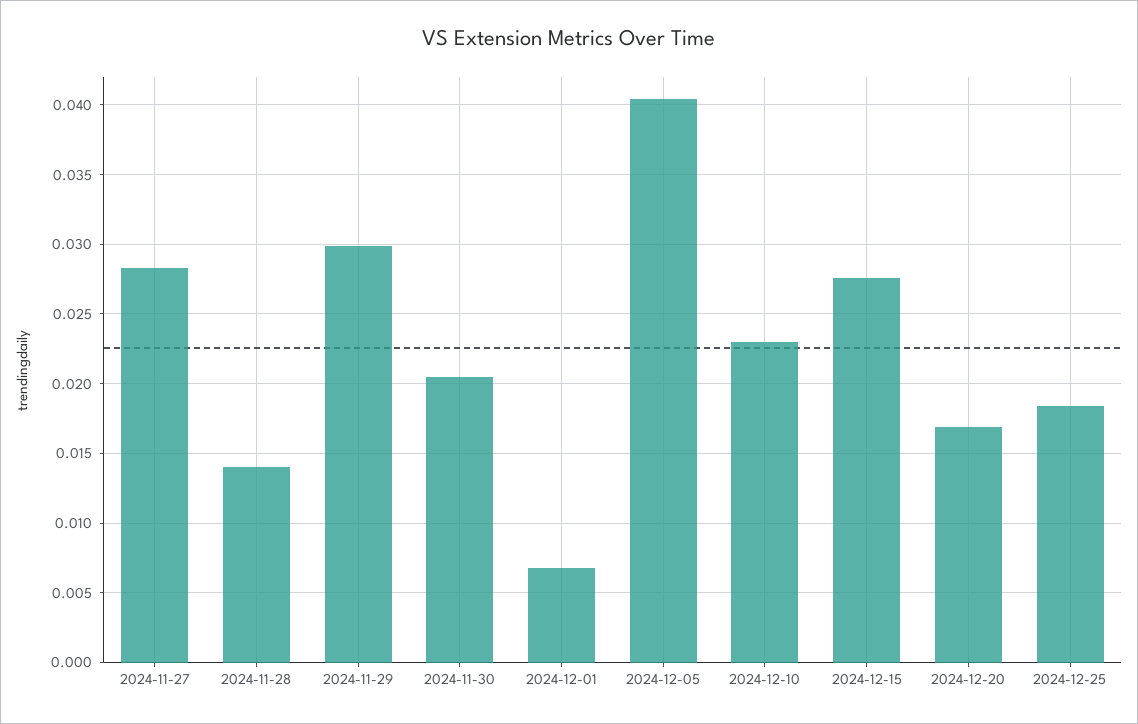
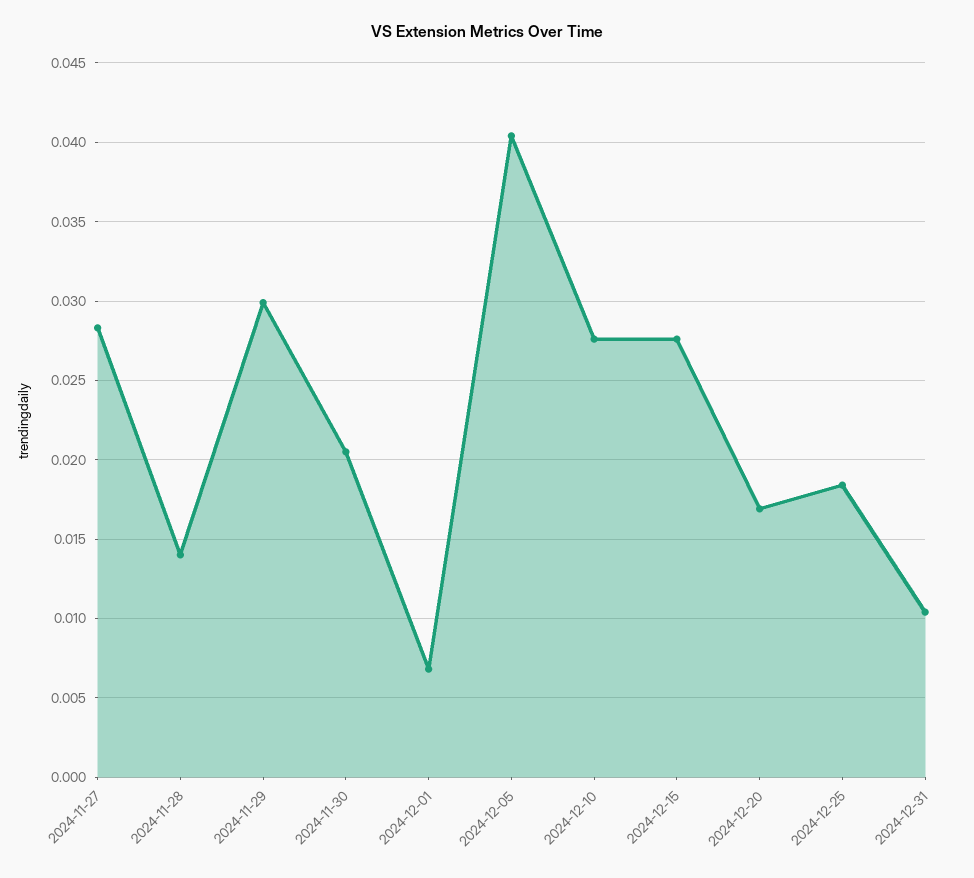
2024-12-10: 0.023 -> 0.0275
2024-12-31: none -> 0.0105

